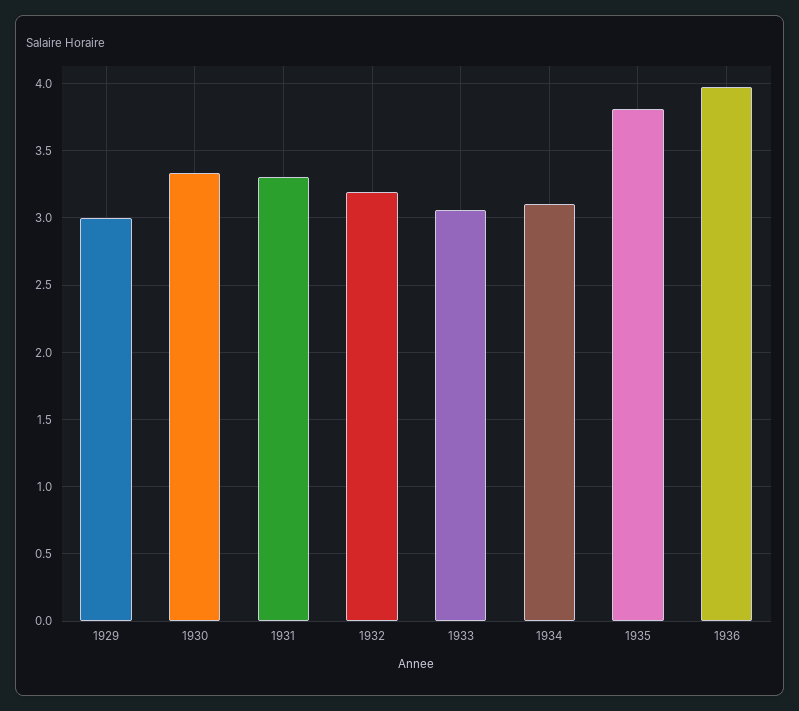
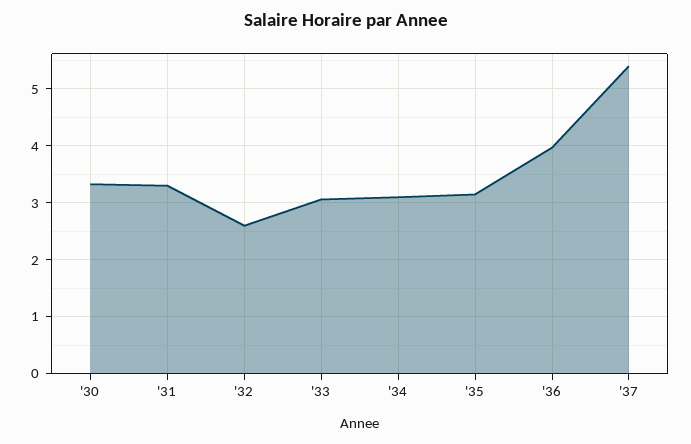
1929: 3 -> none
1932: 3.2 -> 2.6
1935: 3.8 -> 3.2
'37: none -> 5.4

